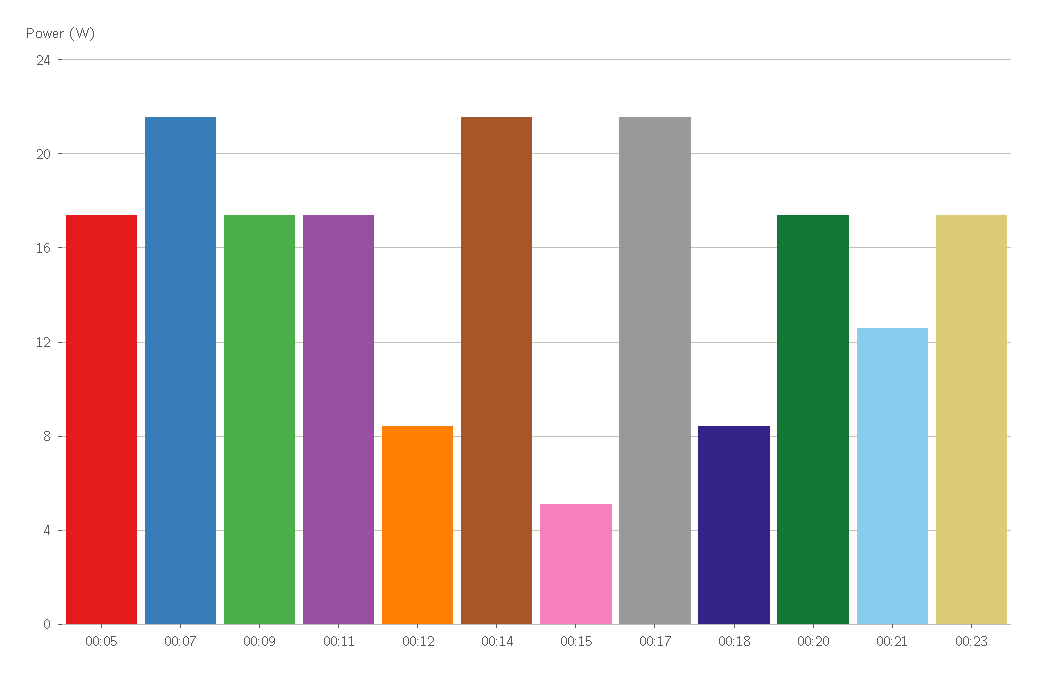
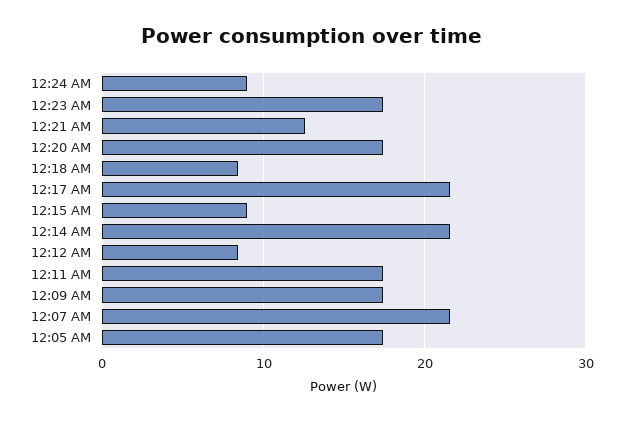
00:15: 5 -> 9
12:24 AM: none -> 9

